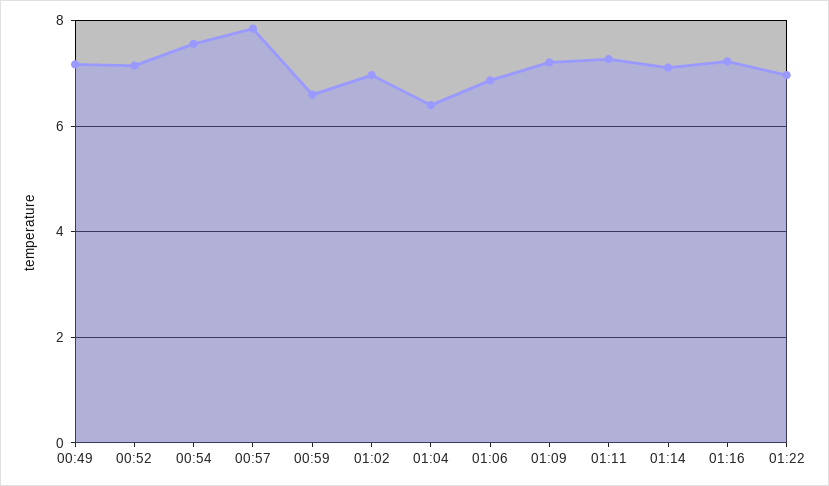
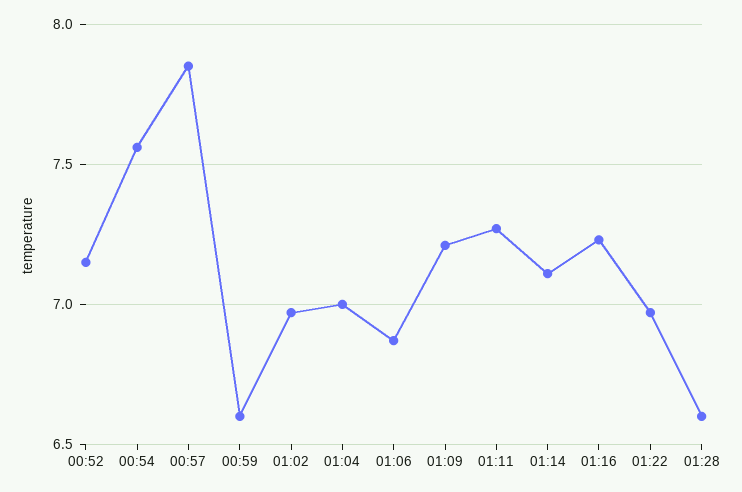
00:49: 7.2 -> none
01:04: 6.4 -> 7
01:28: none -> 6.6

